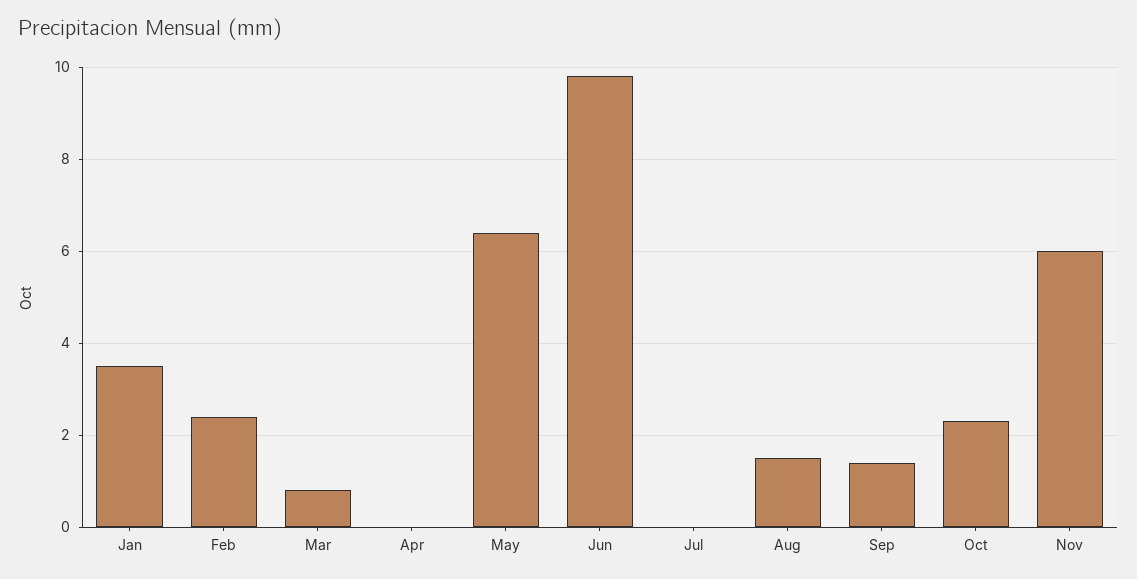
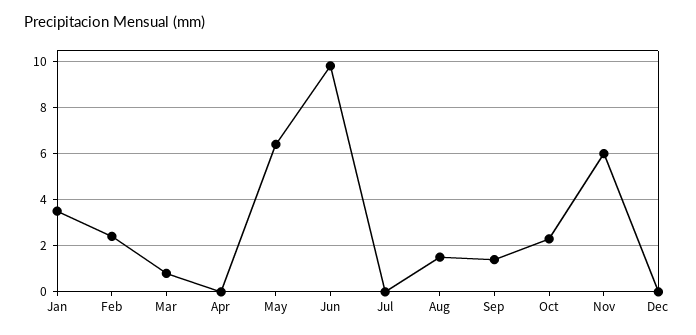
Dec: none -> 0

